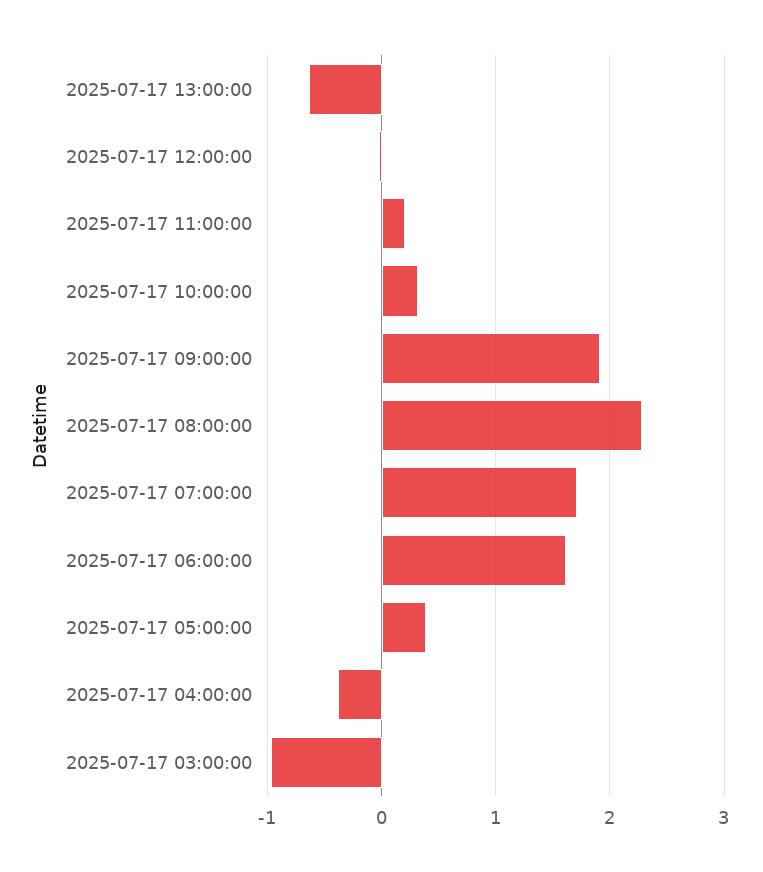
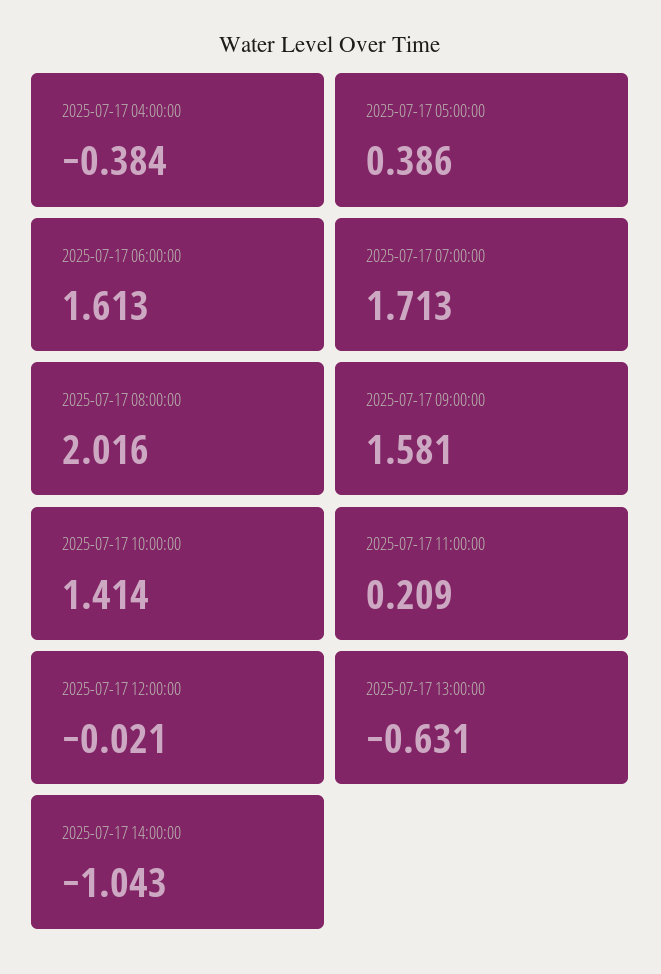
2025-07-17 10:00:00: 0.3 -> 1.414
2025-07-17 09:00:00: 1.9 -> 1.581
2025-07-17 08:00:00: 2.3 -> 2.016
2025-07-17 03:00:00: -1 -> none
2025-07-17 14:00:00: none -> -1.043

